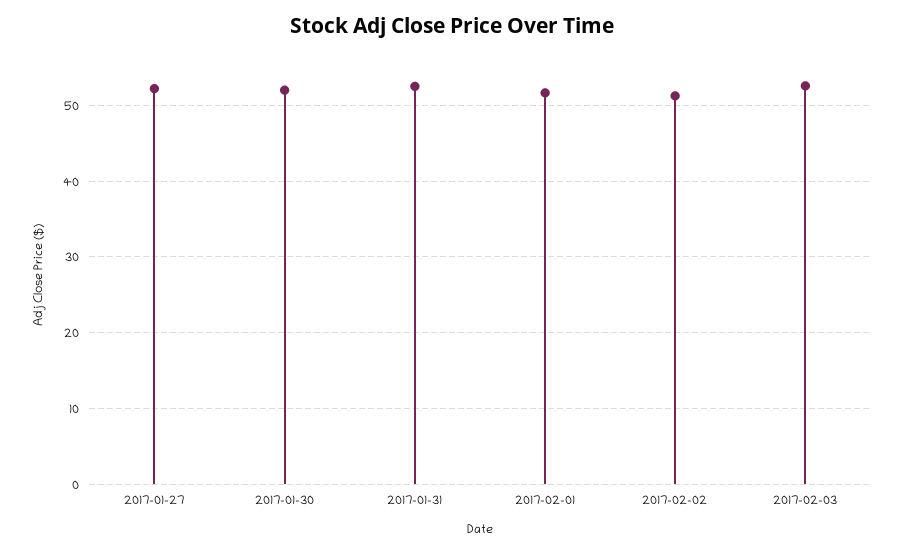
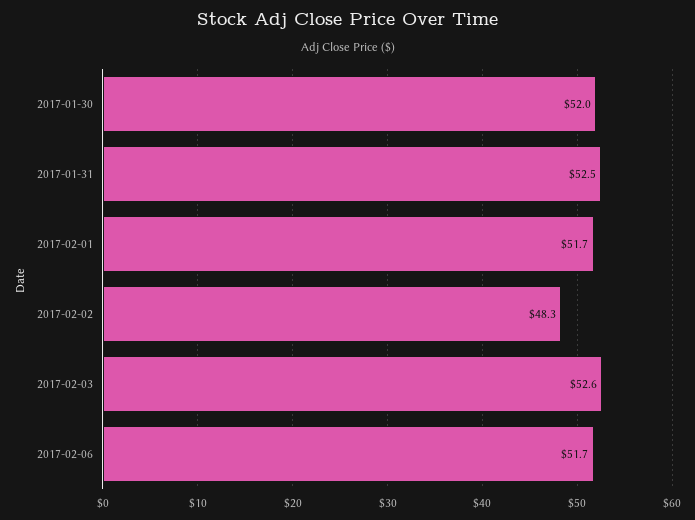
2017-01-27: 52 -> none
2017-02-02: 51 -> 48.3
2017-02-06: none -> 51.7

